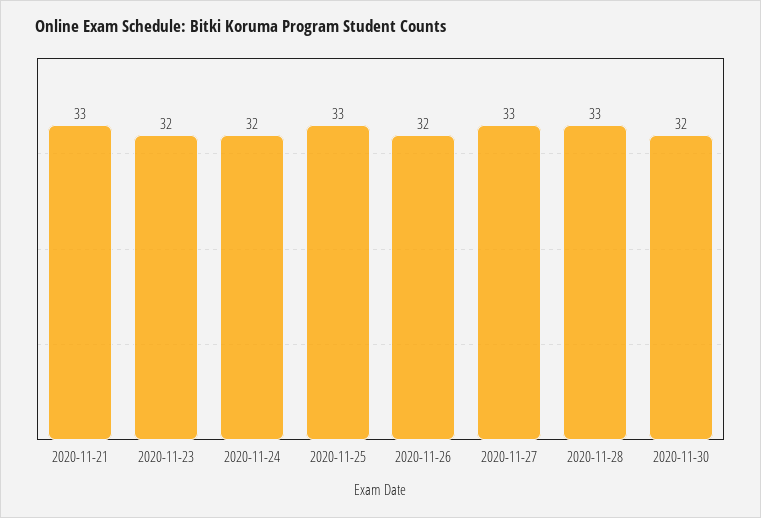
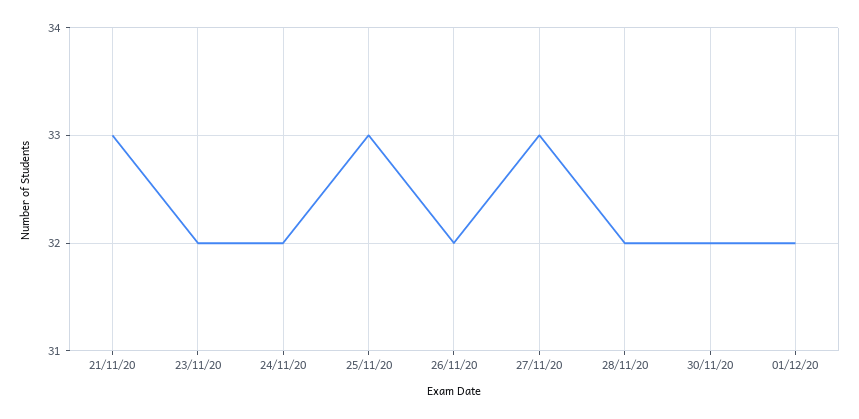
2020-11-28: 33 -> 32
01/12/20: none -> 32

